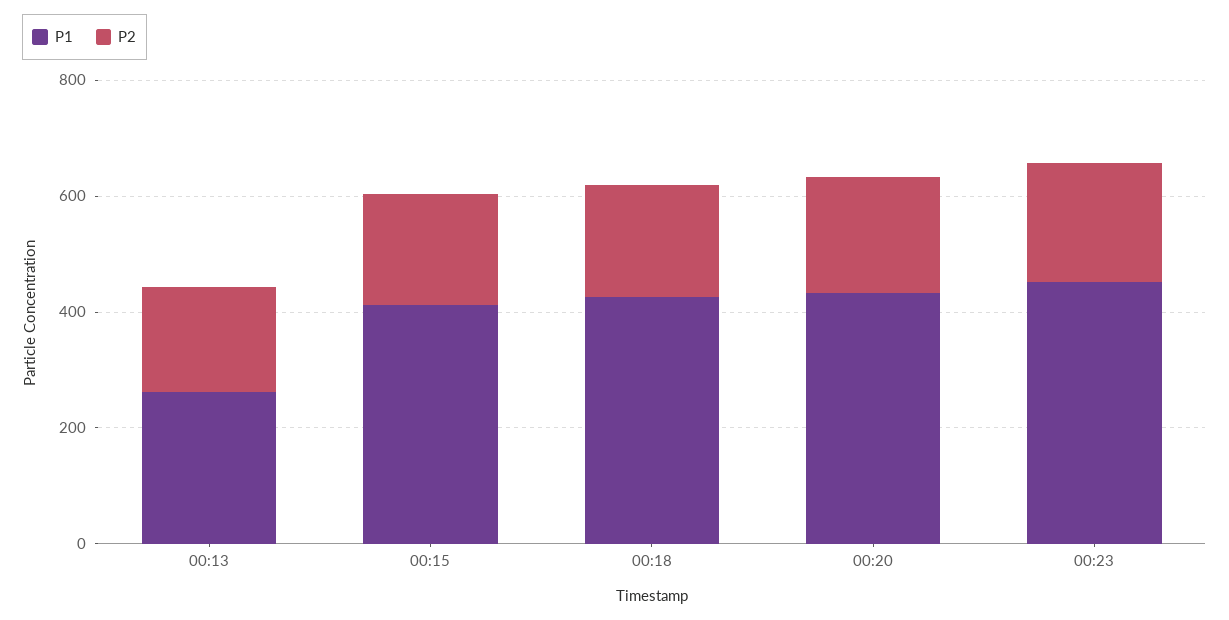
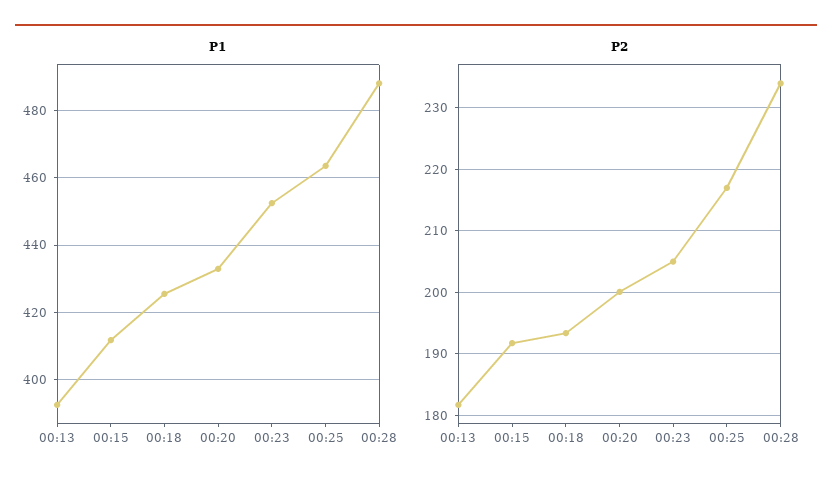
P1, 00:13: 250 -> 392
P1, 00:25: none -> 464
P1, 00:28: none -> 488
P2, 00:25: none -> 217
P2, 00:28: none -> 234

